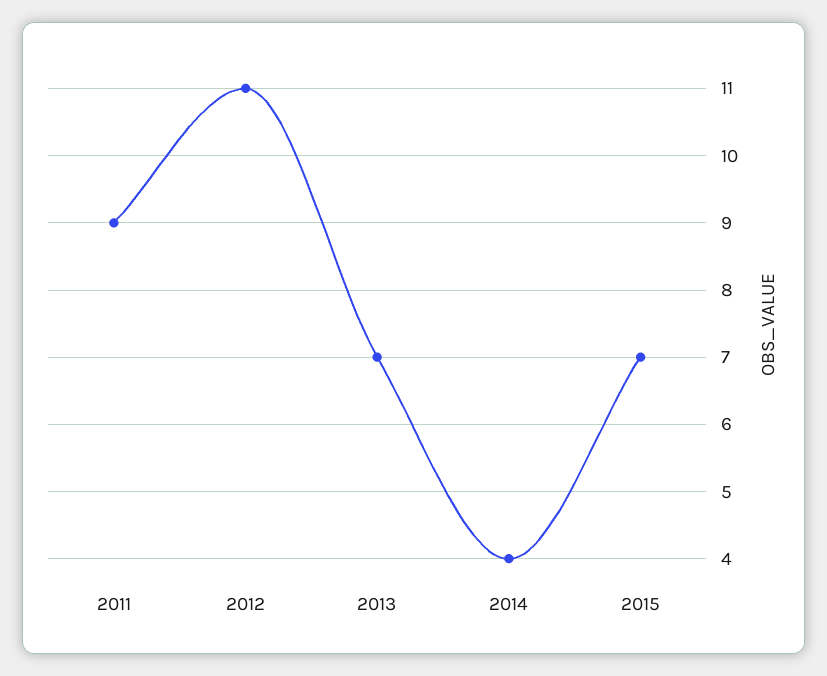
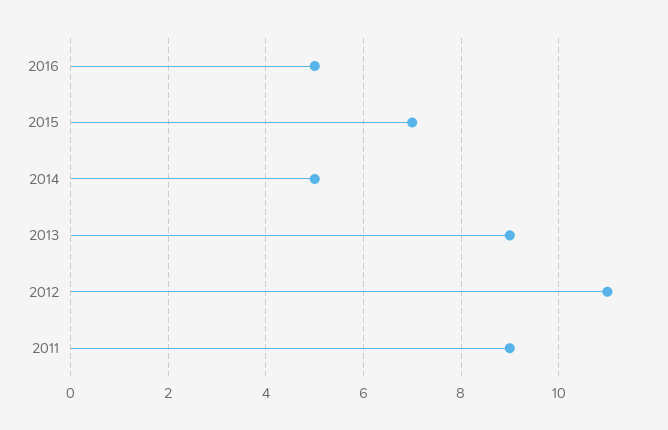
2013: 7 -> 9
2014: 4 -> 5
2016: none -> 5

